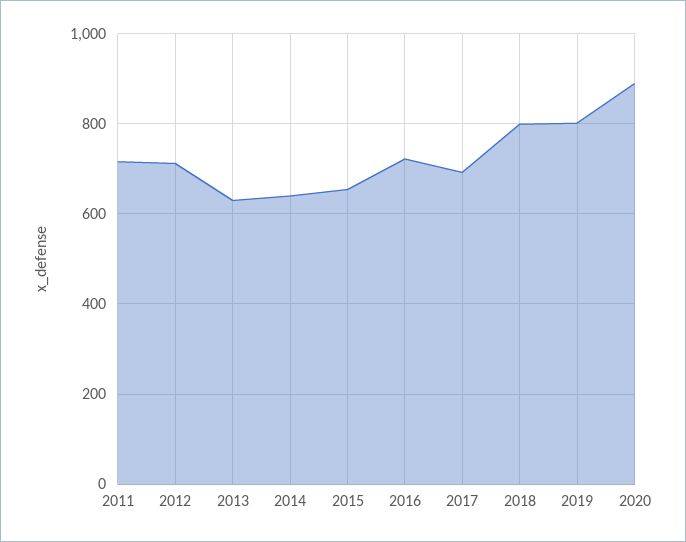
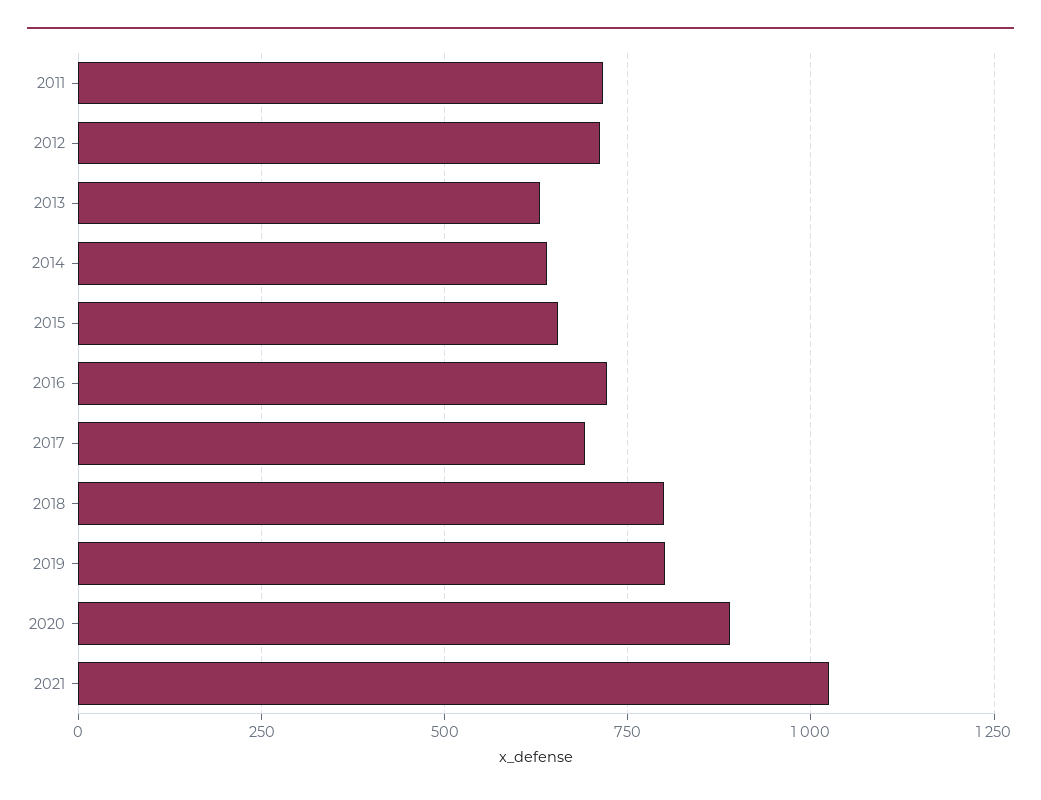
2021: none -> 1025

